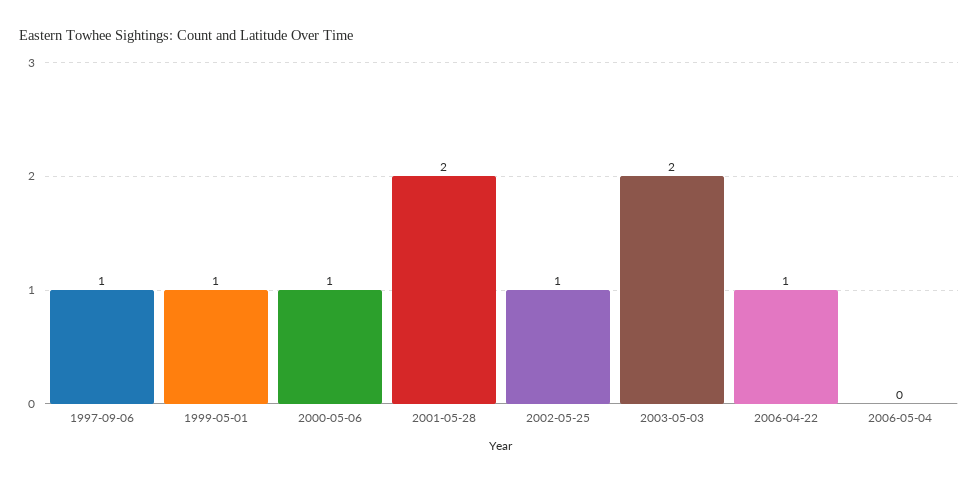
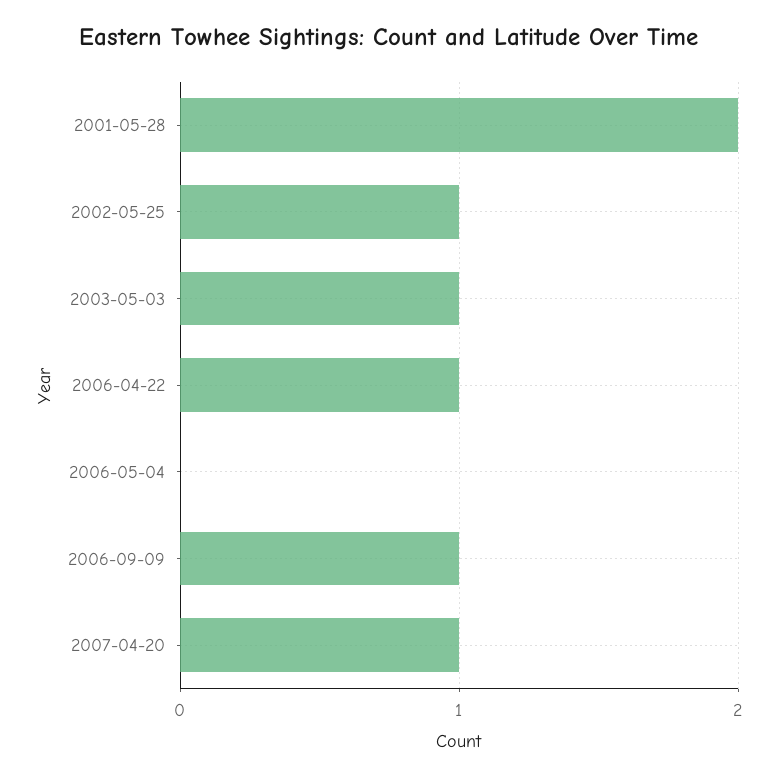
1997-09-06: 1 -> none
1999-05-01: 1 -> none
2000-05-06: 1 -> none
2003-05-03: 2 -> 1
2006-09-09: none -> 1
2007-04-20: none -> 1

